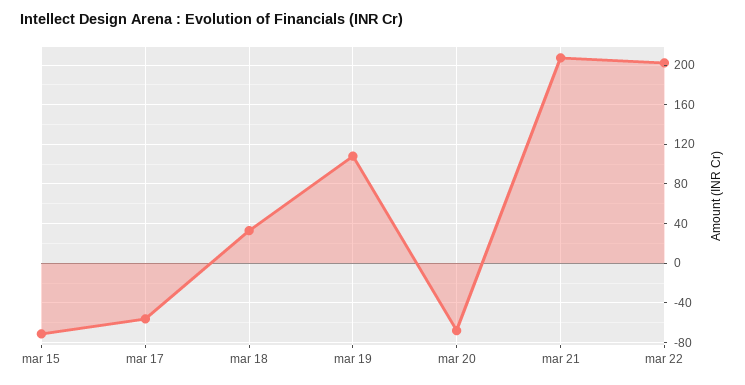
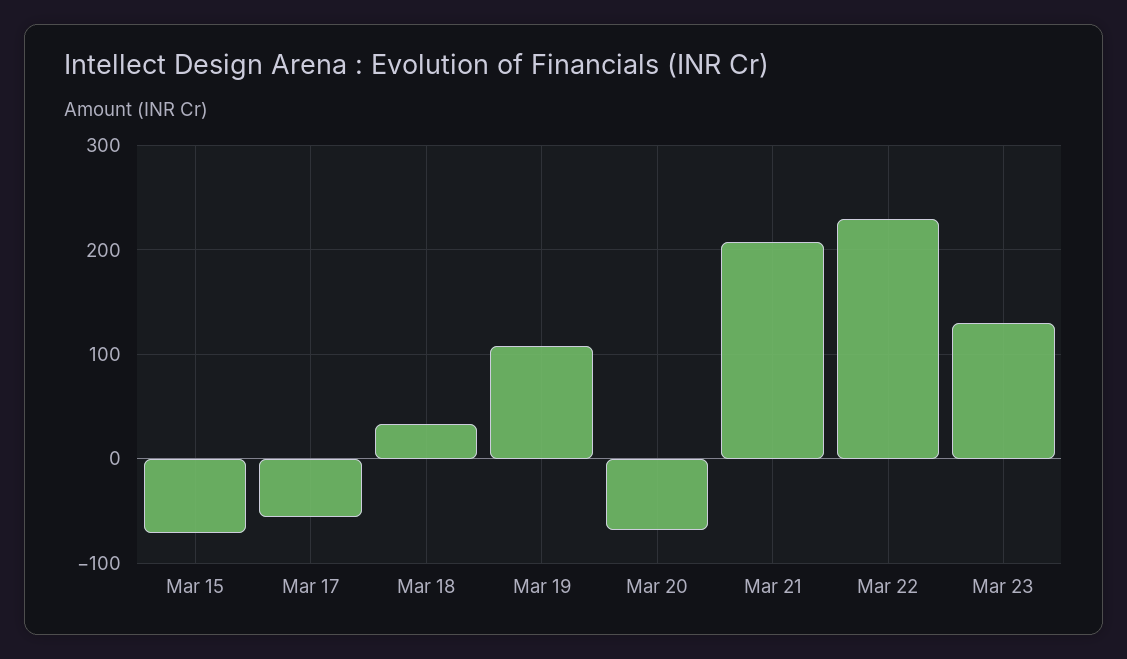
mar 22: 200 -> 230
Mar 23: none -> 130

